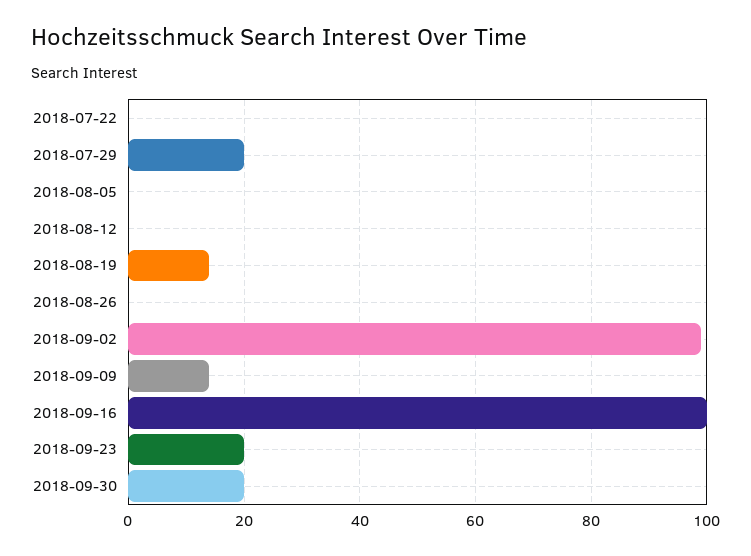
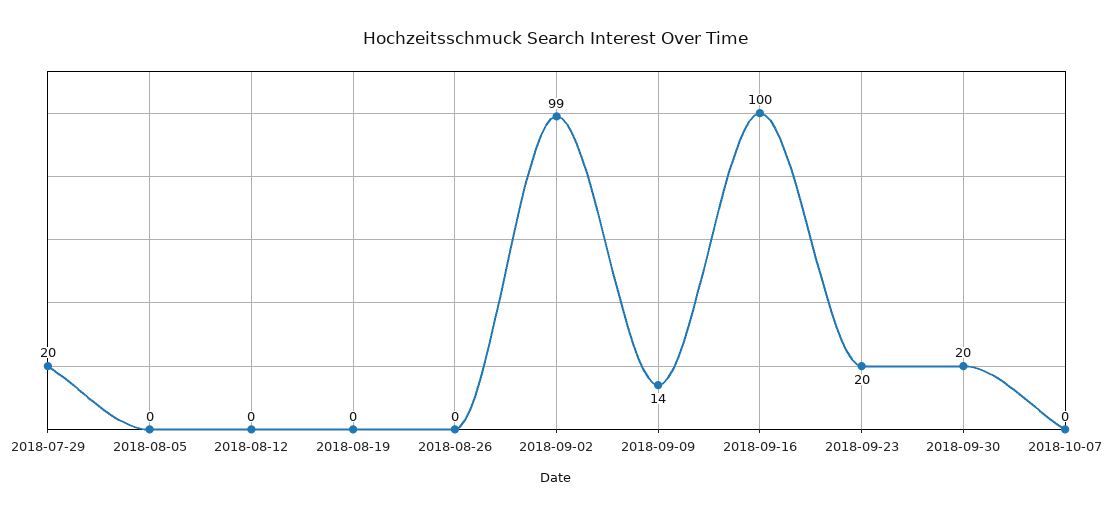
2018-07-22: 0 -> none
2018-08-19: 15 -> 0
2018-10-07: none -> 0

